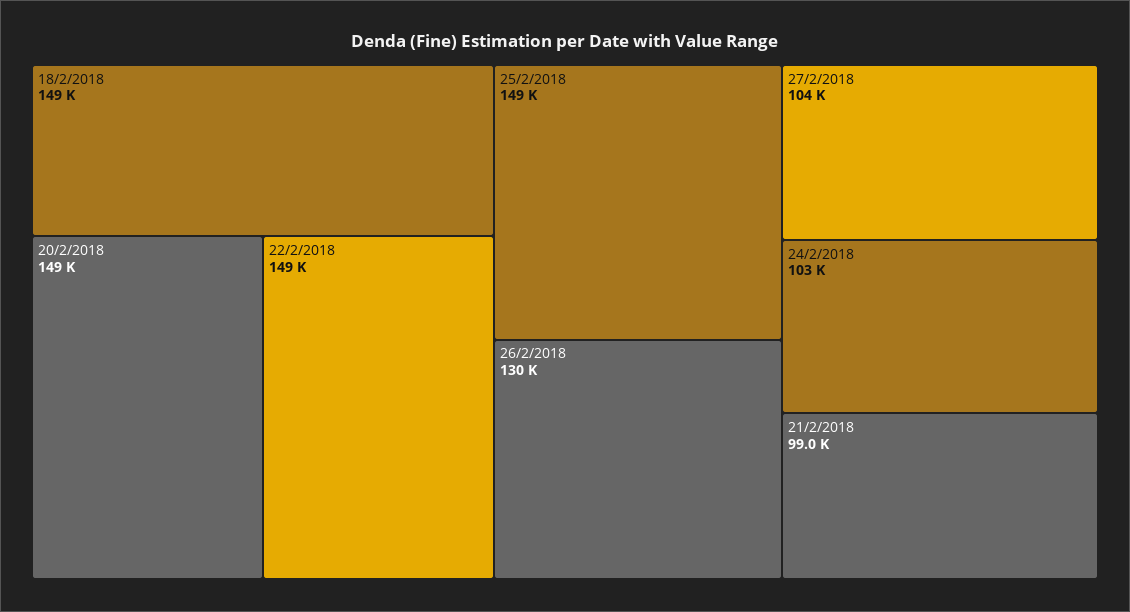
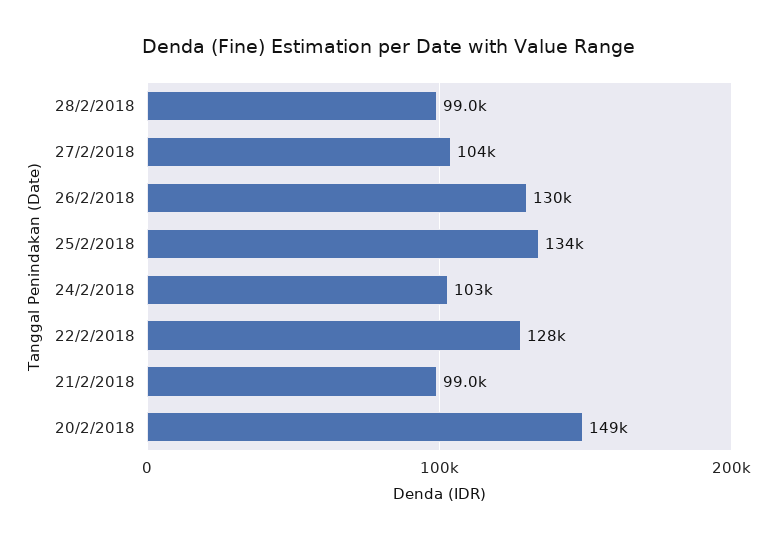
18/2/2018: 149000 -> none
22/2/2018: 149000 -> 128000
25/2/2018: 149000 -> 134000
28/2/2018: none -> 99000

